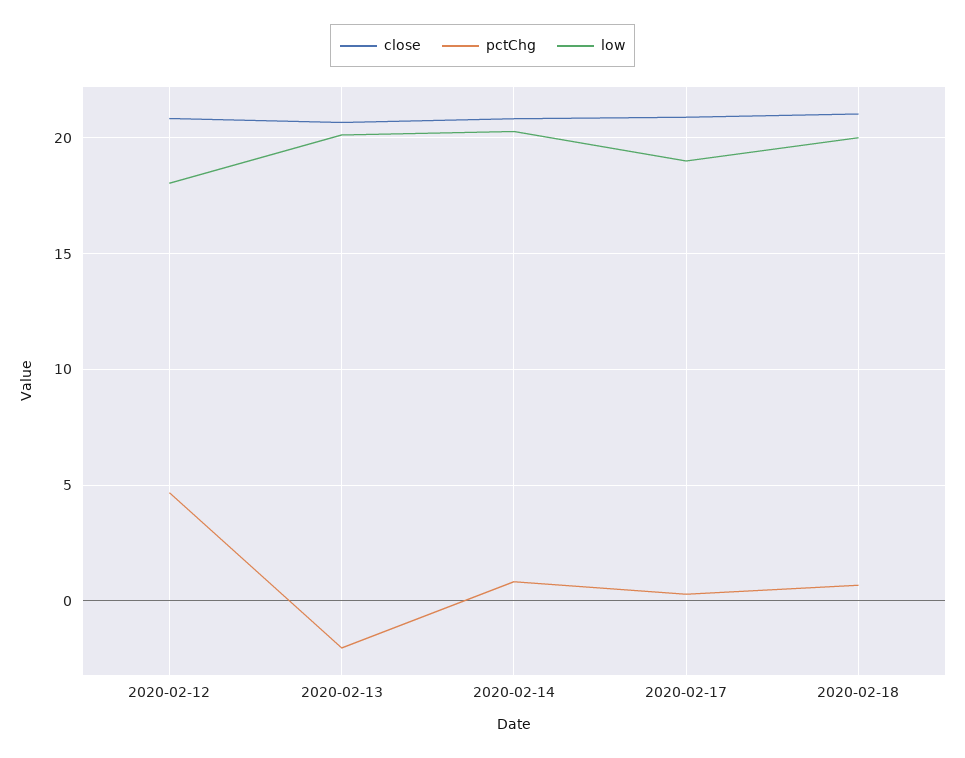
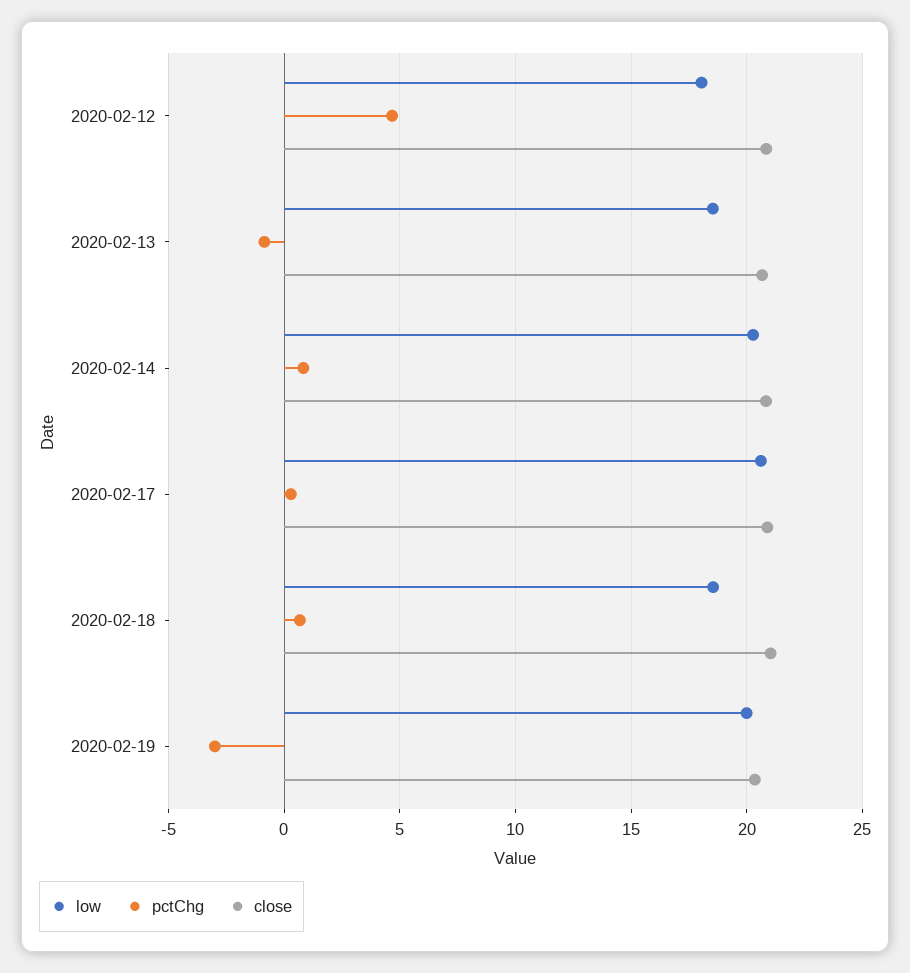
pctChg, 2020-02-13: -2 -> -1
low, 2020-02-13: 20 -> 18.5
low, 2020-02-17: 19 -> 20.5
low, 2020-02-18: 20 -> 18.5
low, 2020-02-19: none -> 20
pctChg, 2020-02-19: none -> -3
close, 2020-02-19: none -> 20.5

